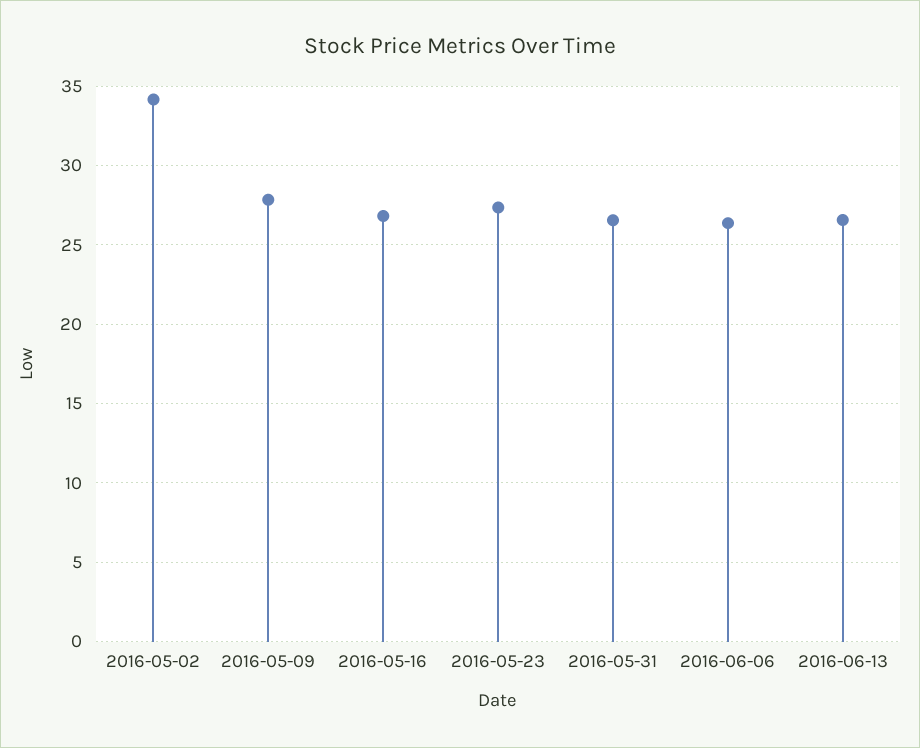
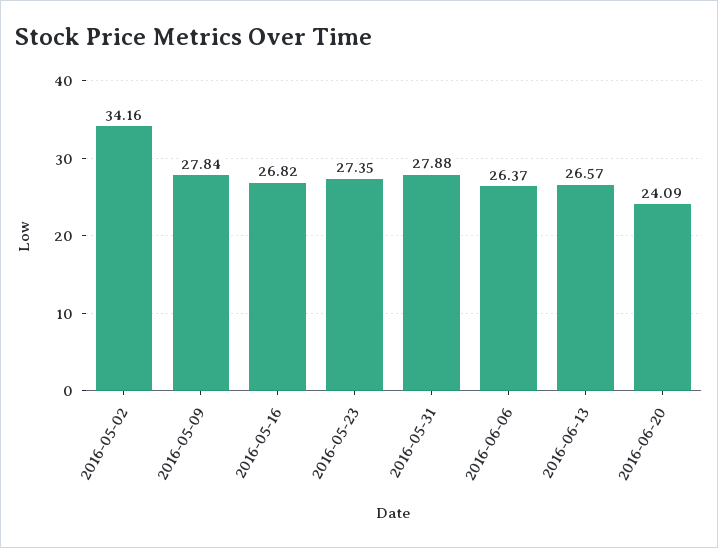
2016-05-31: 26.5 -> 27.88
2016-06-20: none -> 24.09

